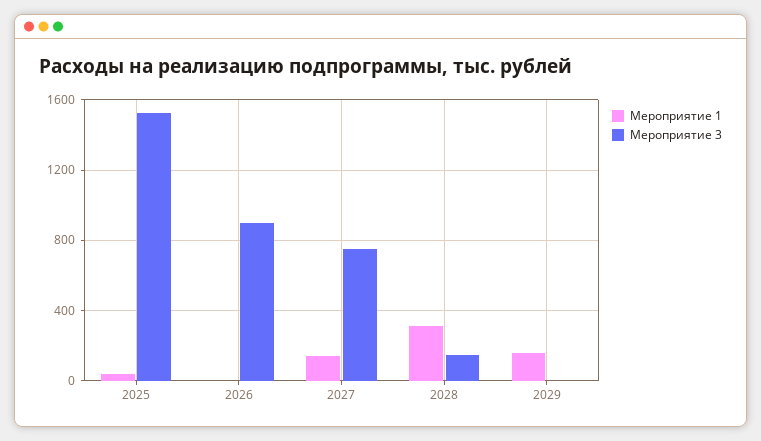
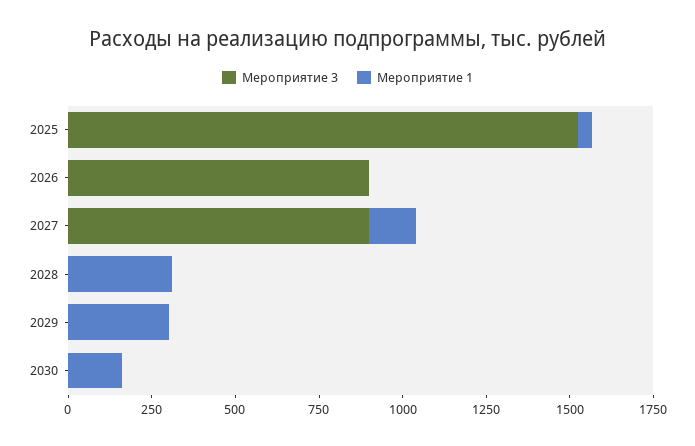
Мероприятие 3, 2027: 750 -> 900
Мероприятие 3, 2028: 150 -> 0
Мероприятие 1, 2029: 150 -> 300
Мероприятие 3, 2030: none -> 0
Мероприятие 1, 2030: none -> 150

